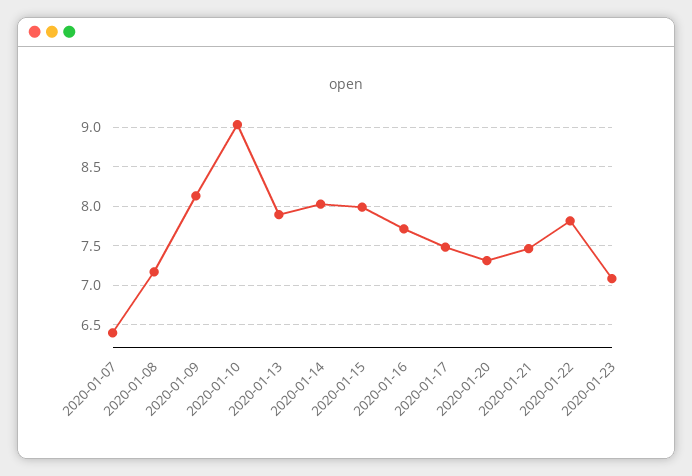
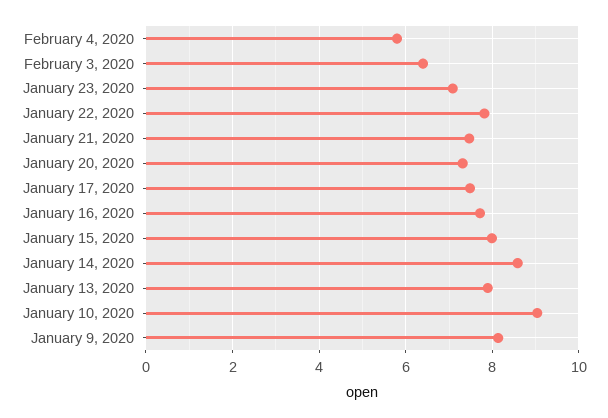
2020-01-07: 6.4 -> none
2020-01-08: 7.2 -> none
2020-01-14: 8 -> 8.6
February 4, 2020: none -> 5.8
February 3, 2020: none -> 6.4

